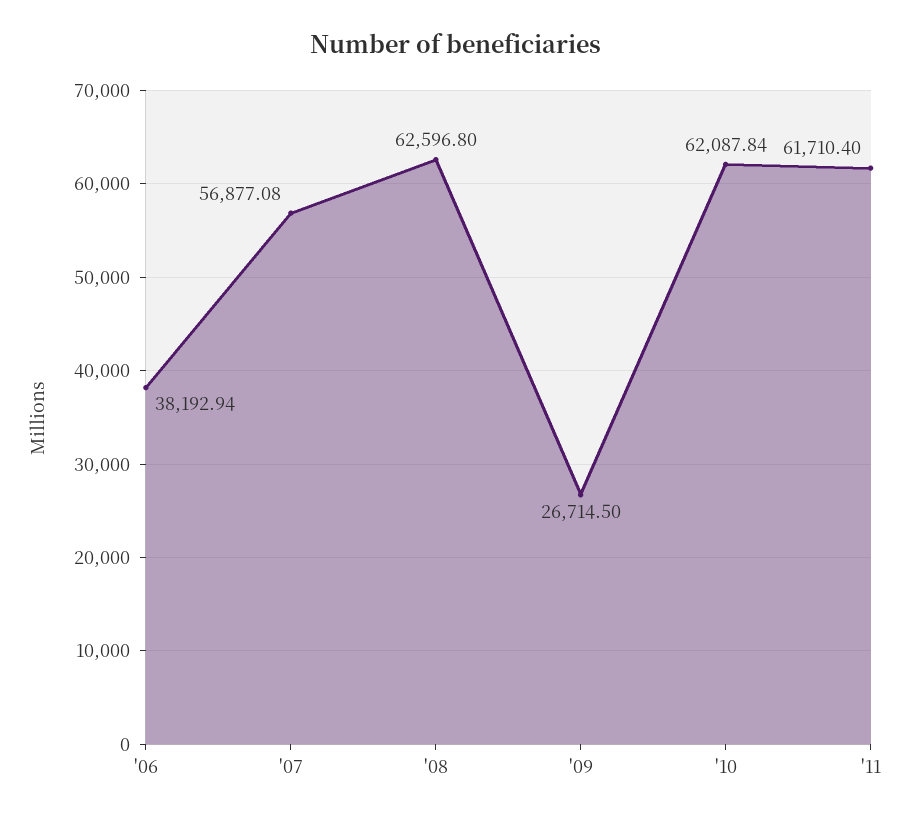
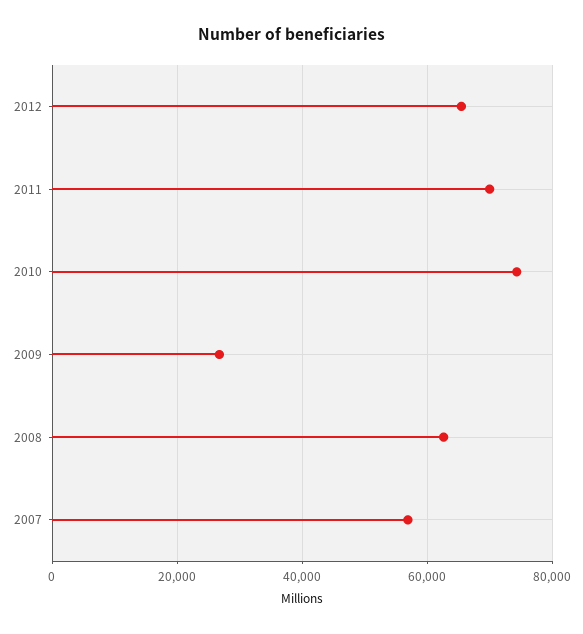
'06: 38192.94 -> none
'10: 62087.84 -> 74000
'11: 61710.4 -> 70000
2012: none -> 66000

